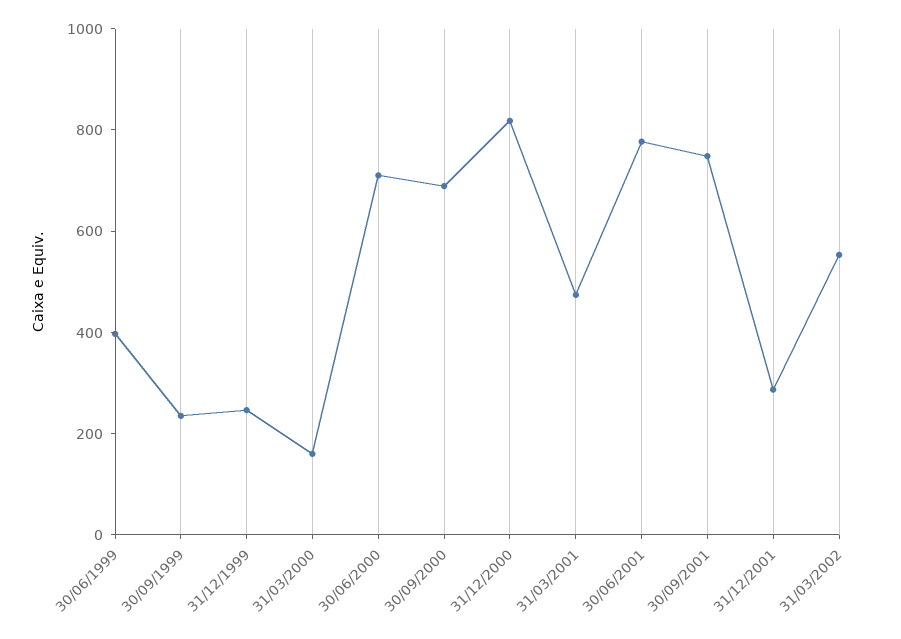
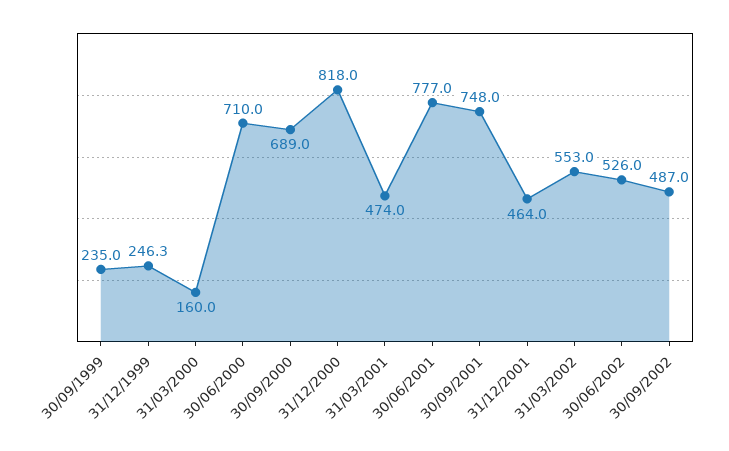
30/06/1999: 400 -> none
31/12/2001: 300 -> 464
30/06/2002: none -> 526
30/09/2002: none -> 487

